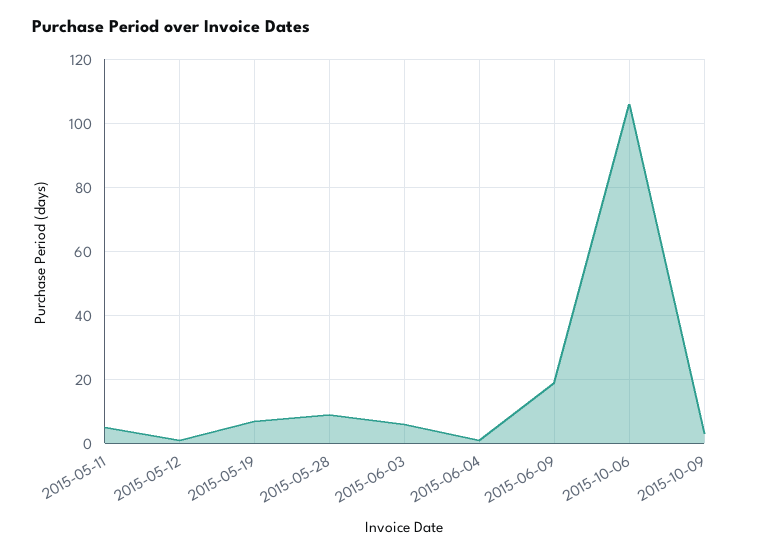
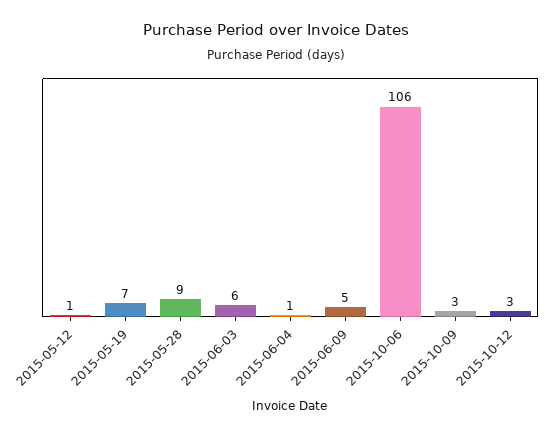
2015-05-11: 5 -> none
2015-06-09: 20 -> 5
2015-10-12: none -> 3

